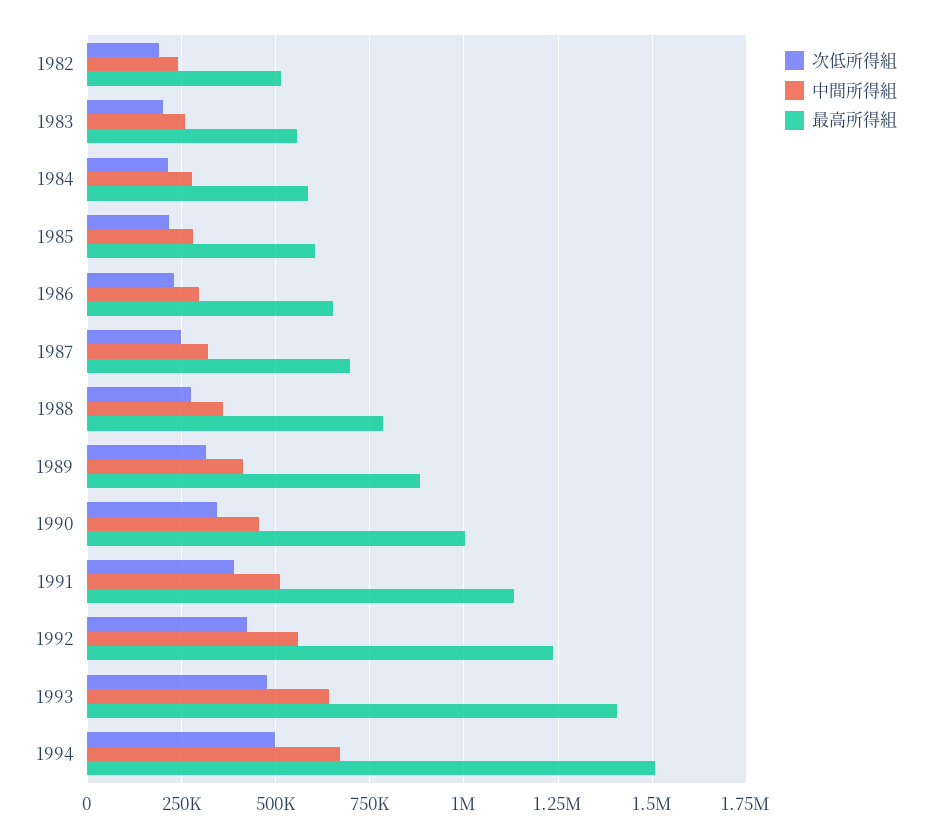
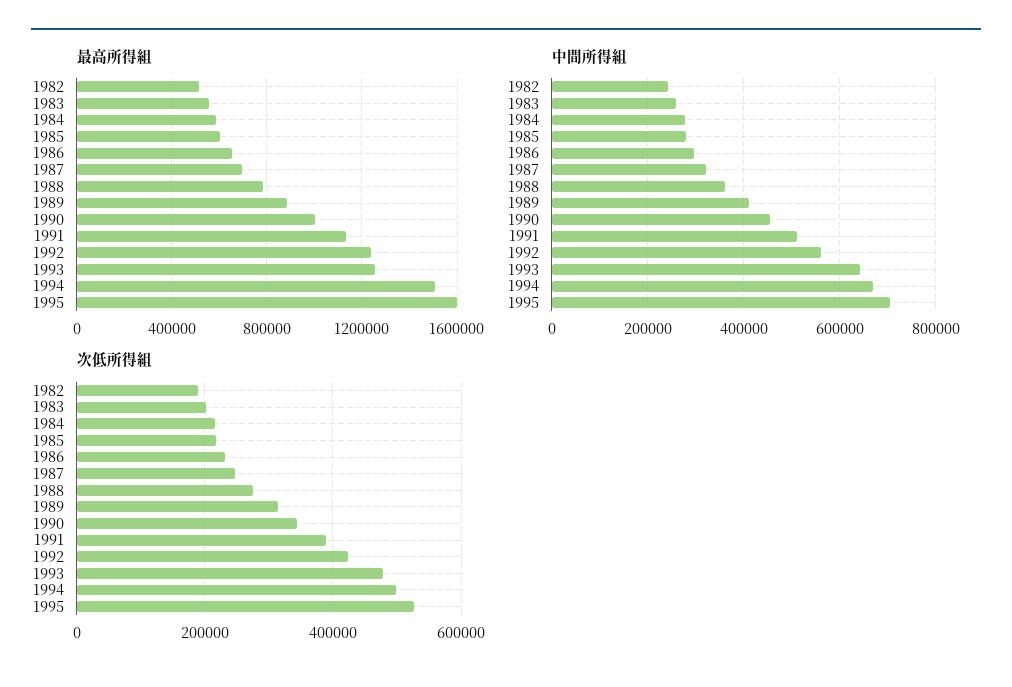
最高所得組, 1993: 1400000 -> 1250000
最高所得組, 1995: none -> 1600000
中間所得組, 1995: none -> 700000
次低所得組, 1995: none -> 520000

